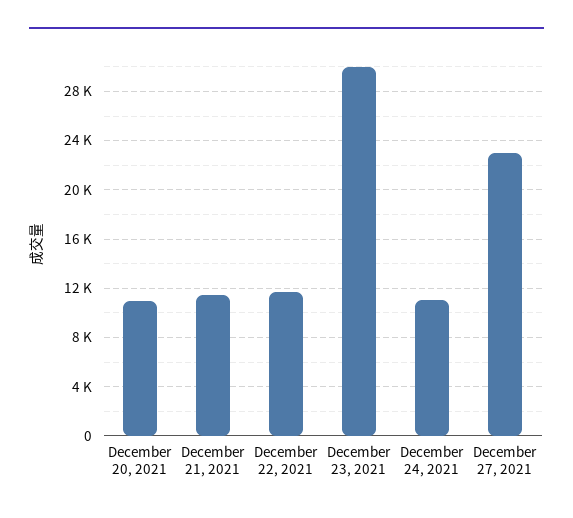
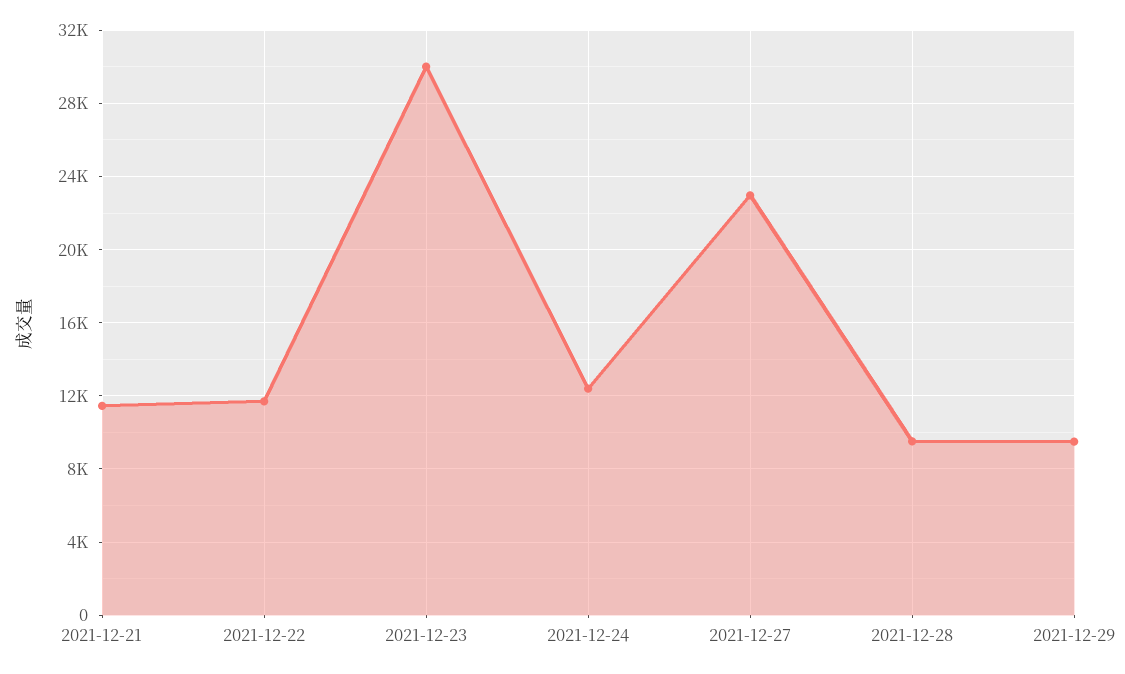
December 20, 2021: 11000 -> none
December 24, 2021: 11000 -> 12500
2021-12-28: none -> 9500
2021-12-29: none -> 9500

